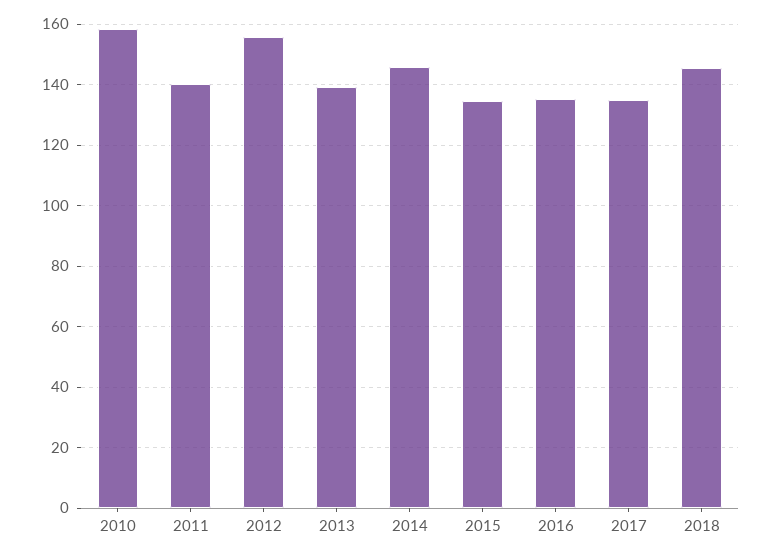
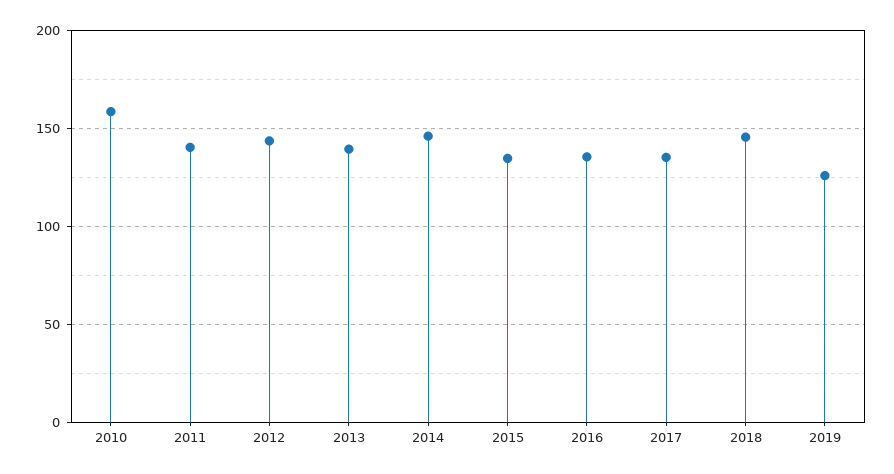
2012: 156 -> 145
2019: none -> 125

